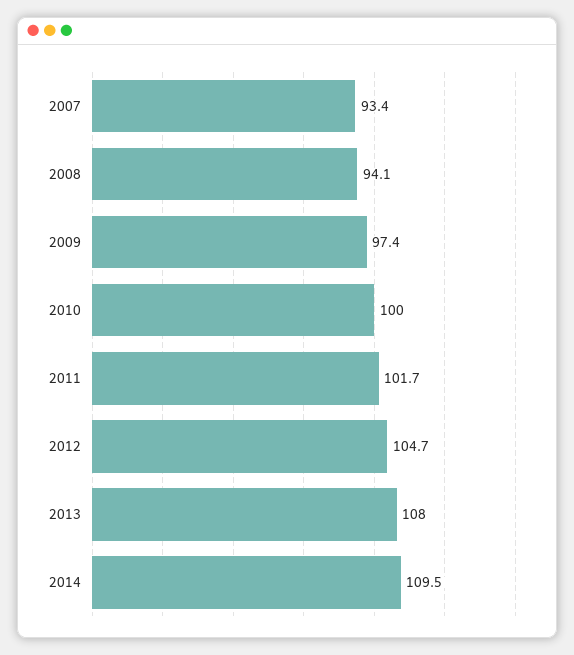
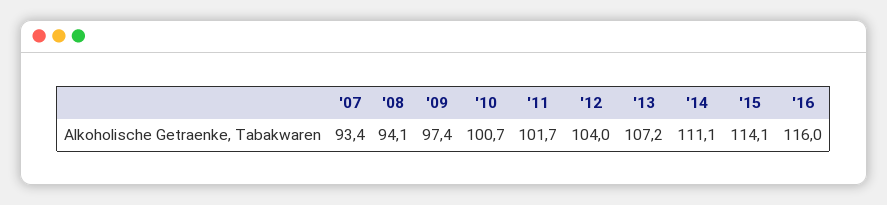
2010: 100 -> 100.7
2012: 104.7 -> 104
2013: 108 -> 107.2
2014: 109.5 -> 111.1
'15: none -> 114.1
'16: none -> 116

